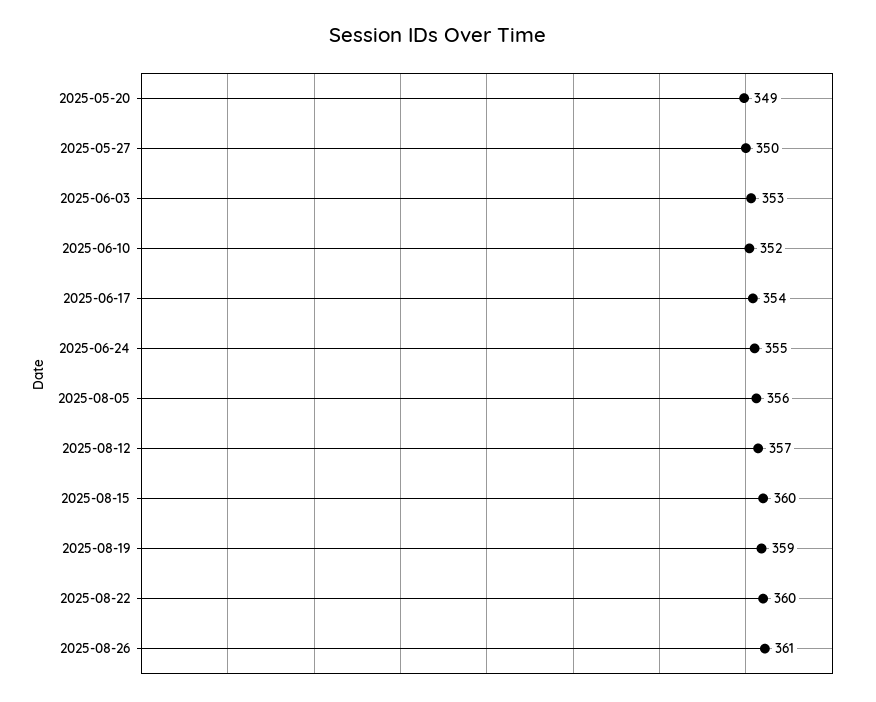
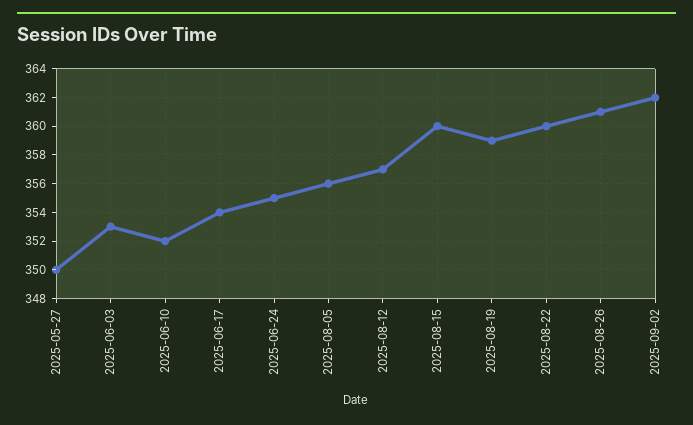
2025-05-20: 349 -> none
2025-09-02: none -> 362

